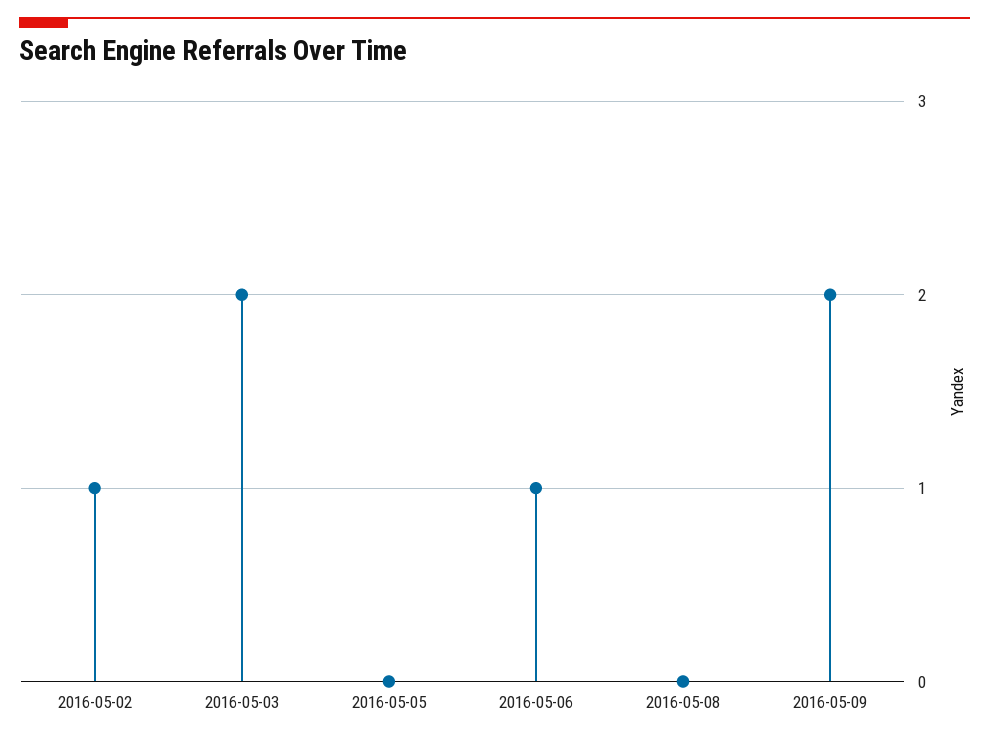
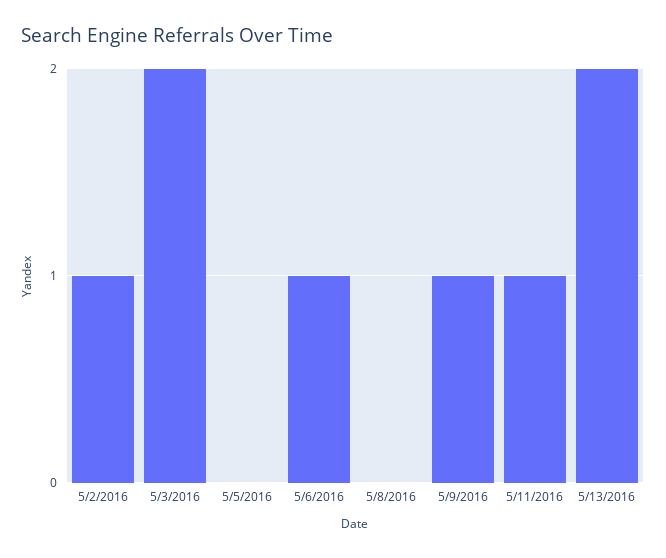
2016-05-09: 2 -> 1
5/11/2016: none -> 1
5/13/2016: none -> 2

